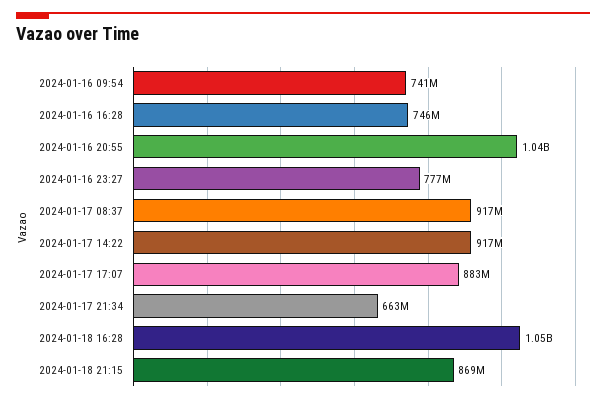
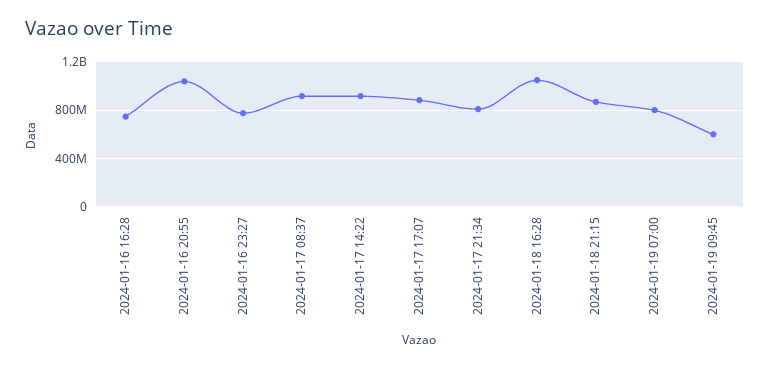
2024-01-16 09:54: 741000000 -> none
2024-01-17 21:34: 663000000 -> 800000000
2024-01-19 07:00: none -> 800000000
2024-01-19 09:45: none -> 600000000

